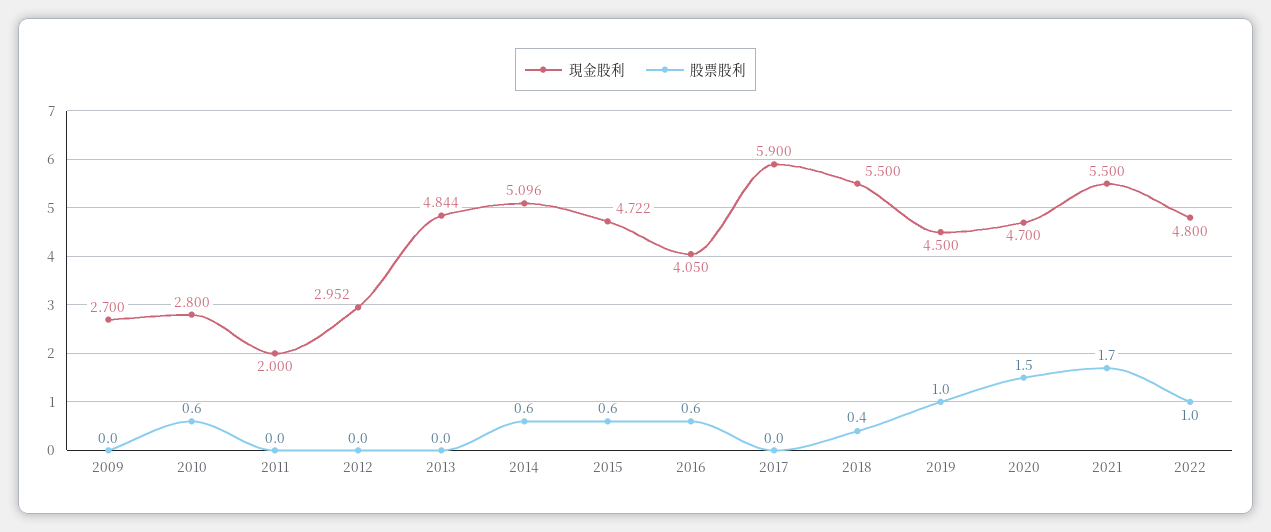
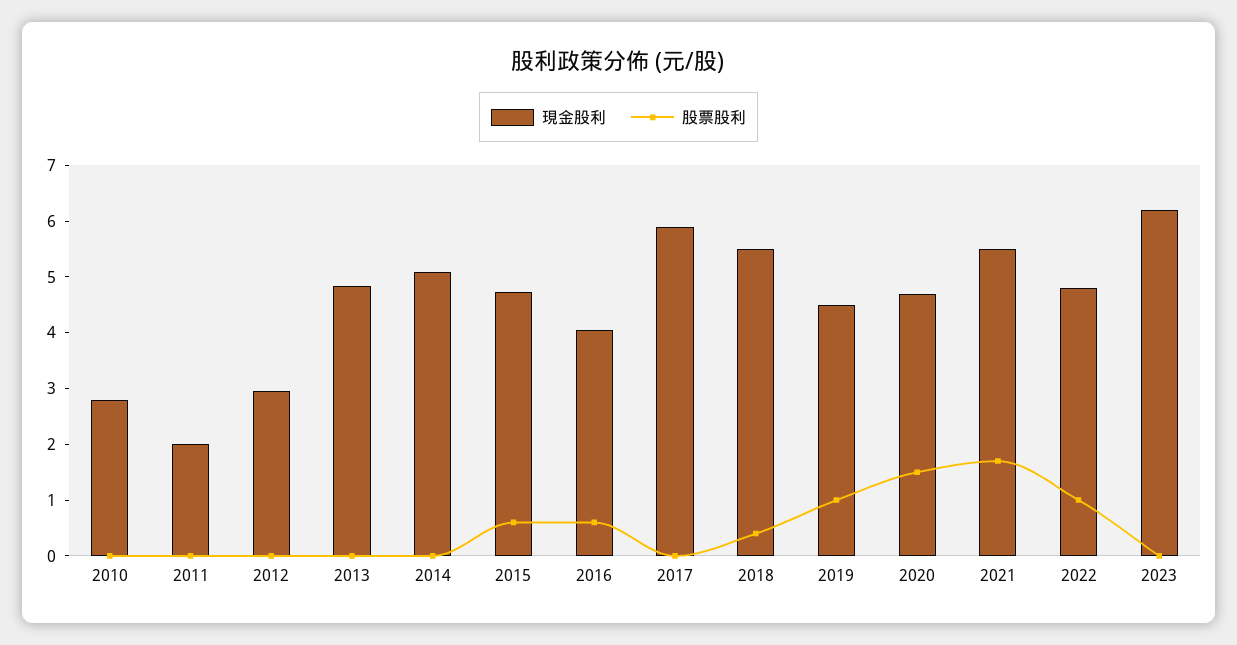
現金股利, 2009: 2.7 -> none
股票股利, 2009: 0 -> none
股票股利, 2010: 0.6 -> 0
股票股利, 2014: 0.6 -> 0
現金股利, 2023: none -> 6.2
股票股利, 2023: none -> 0

